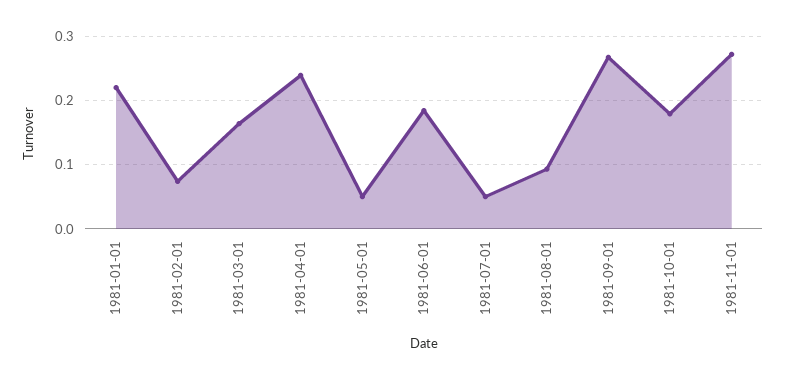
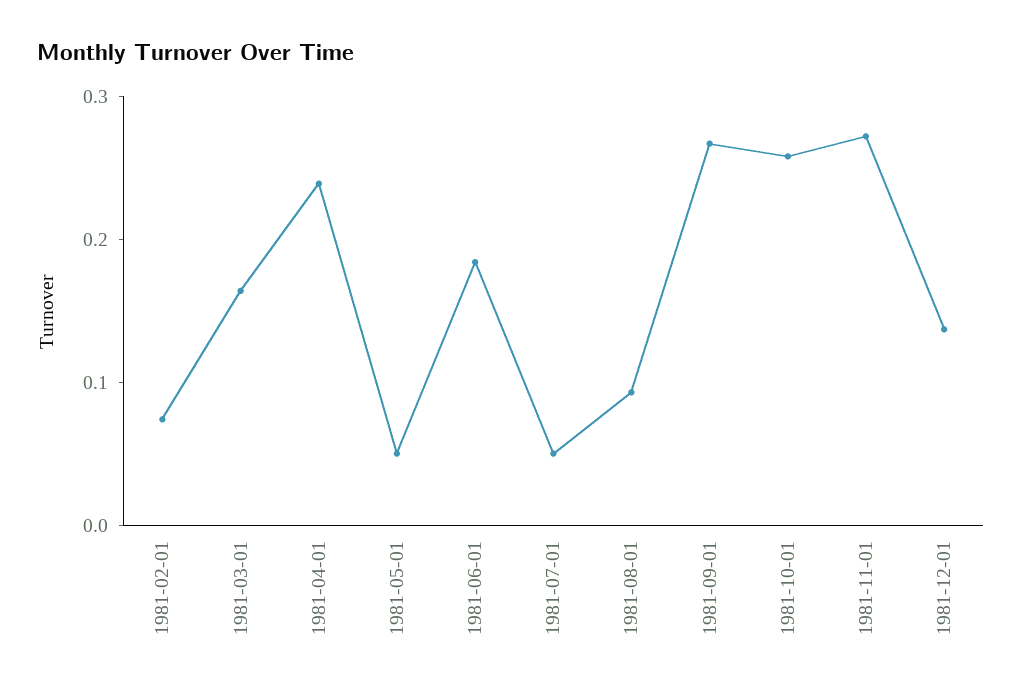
1981-01-01: 0.22 -> none
1981-10-01: 0.18 -> 0.26
1981-12-01: none -> 0.14

